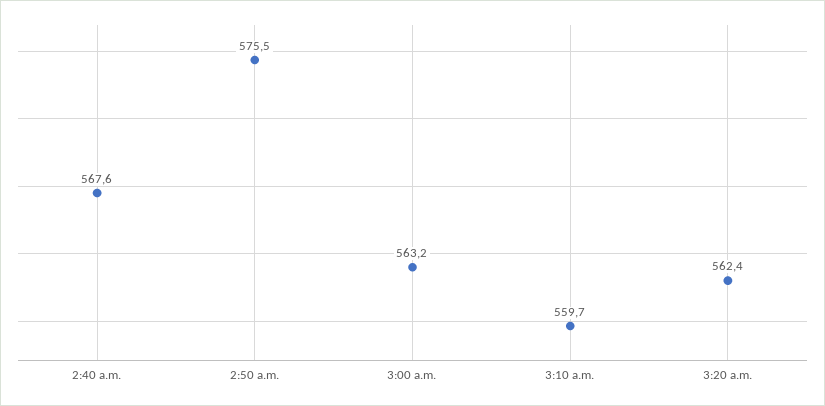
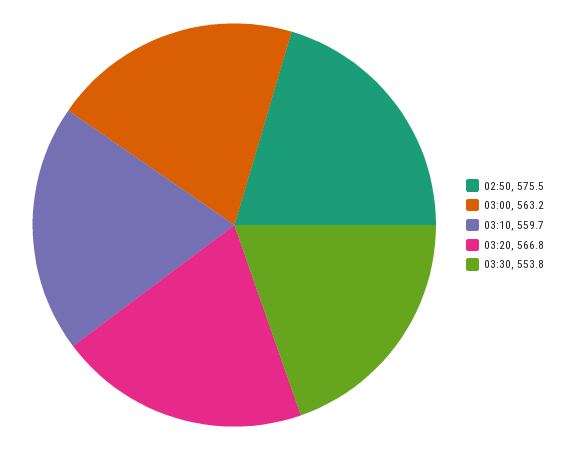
2:40 a.m.: 567.6 -> none
3:20 a.m.: 562.4 -> 566.8
03:30: none -> 553.8

